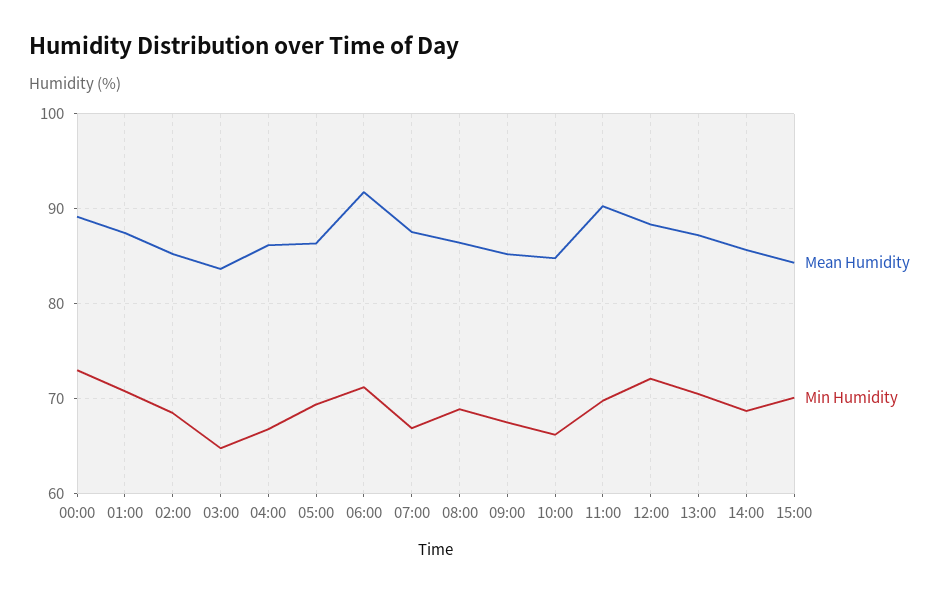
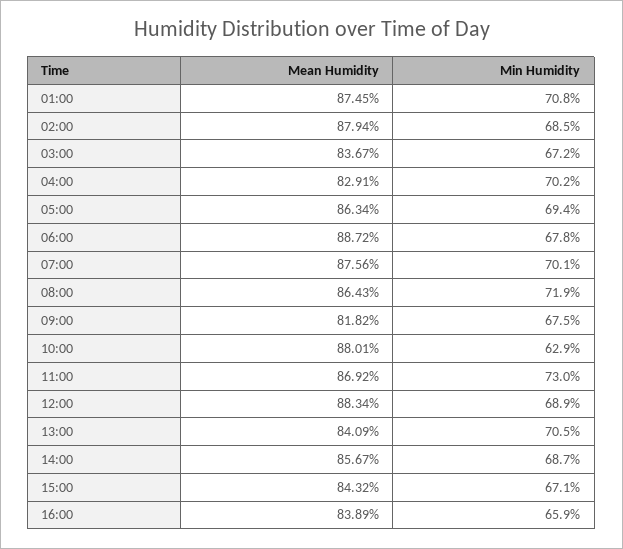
Mean Humidity, 00:00: 89 -> none
Min Humidity, 00:00: 73 -> none
Mean Humidity, 02:00: 85 -> 87.94
Min Humidity, 03:00: 65 -> 67.2
Mean Humidity, 04:00: 86 -> 82.91
Min Humidity, 04:00: 67 -> 70.2
Mean Humidity, 06:00: 92 -> 88.72
Min Humidity, 06:00: 71 -> 67.8
Min Humidity, 07:00: 67 -> 70.1
Min Humidity, 08:00: 69 -> 71.9
Mean Humidity, 09:00: 85 -> 81.82
Mean Humidity, 10:00: 85 -> 88.01
Min Humidity, 10:00: 66 -> 62.9
Mean Humidity, 11:00: 90 -> 86.92
Min Humidity, 11:00: 70 -> 73
Min Humidity, 12:00: 72 -> 68.9
Mean Humidity, 13:00: 87 -> 84.09
Min Humidity, 15:00: 70 -> 67.1
Mean Humidity, 16:00: none -> 83.89
Min Humidity, 16:00: none -> 65.9

